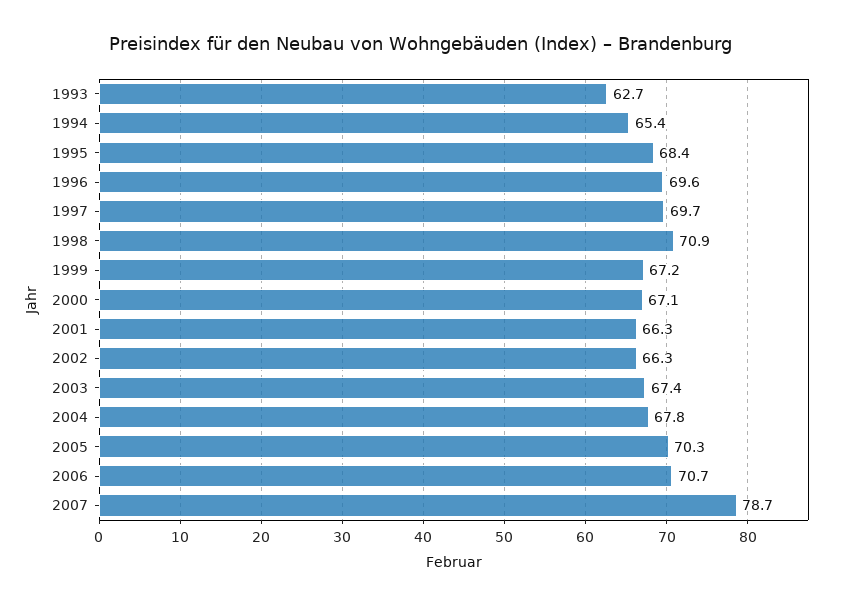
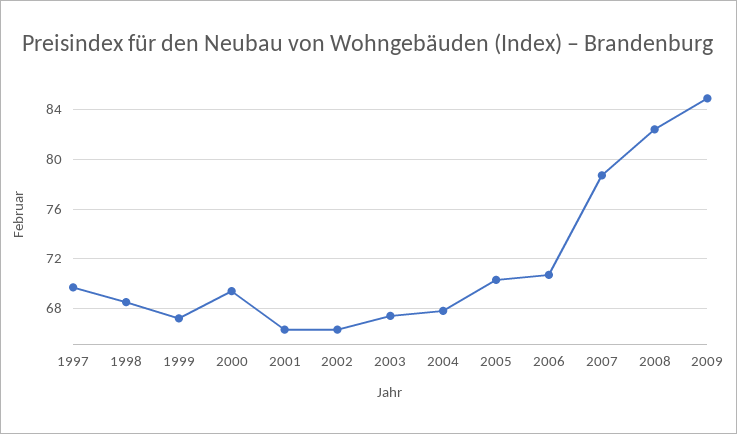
1993: 62.7 -> none
1994: 65.4 -> none
1995: 68.4 -> none
1996: 69.6 -> none
1998: 70.9 -> 68.5
2000: 67.1 -> 69.5
2008: none -> 82.5
2009: none -> 85

